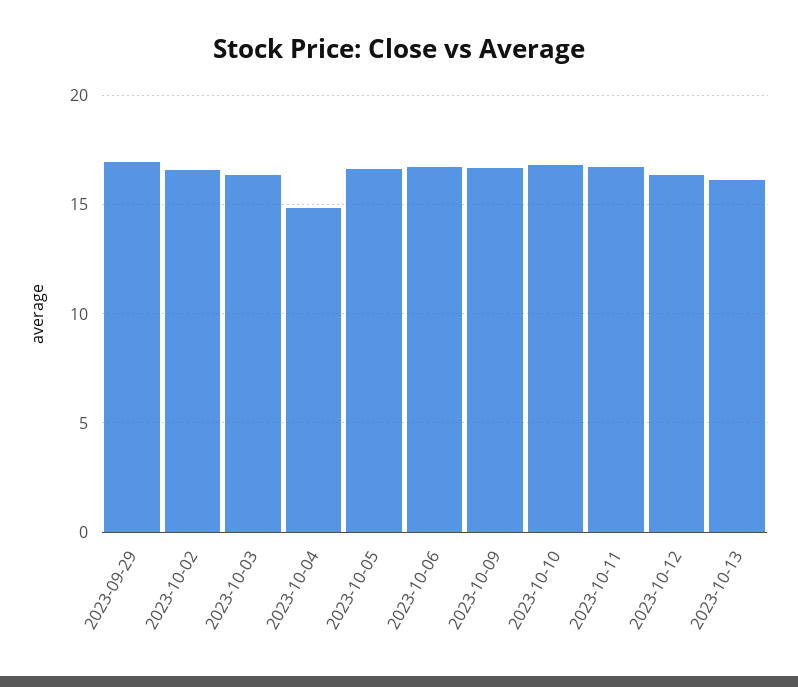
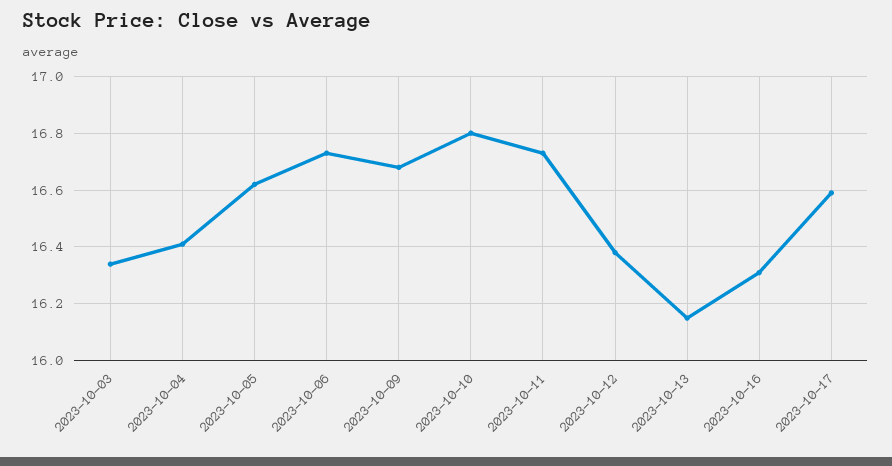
2023-09-29: 17 -> none
2023-10-02: 16.5 -> none
2023-10-04: 15 -> 16.4
2023-10-16: none -> 16.3
2023-10-17: none -> 16.6

